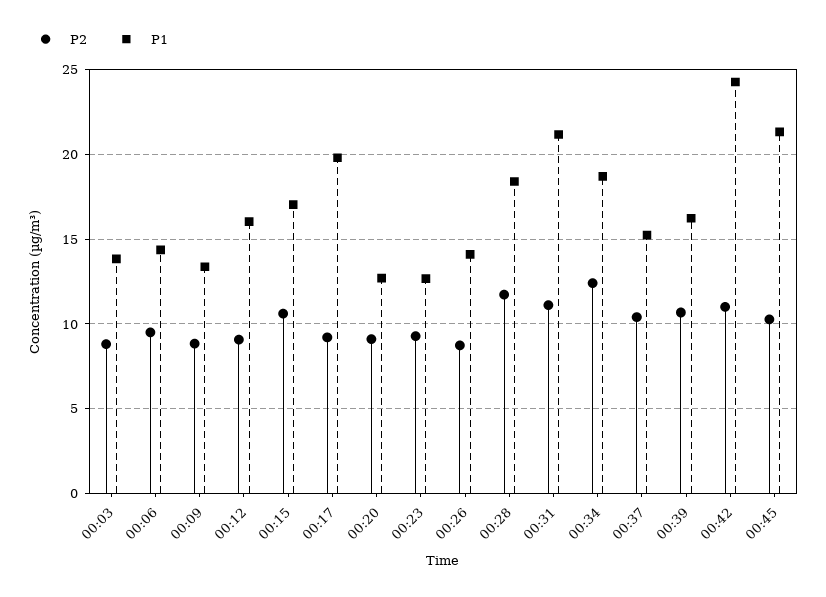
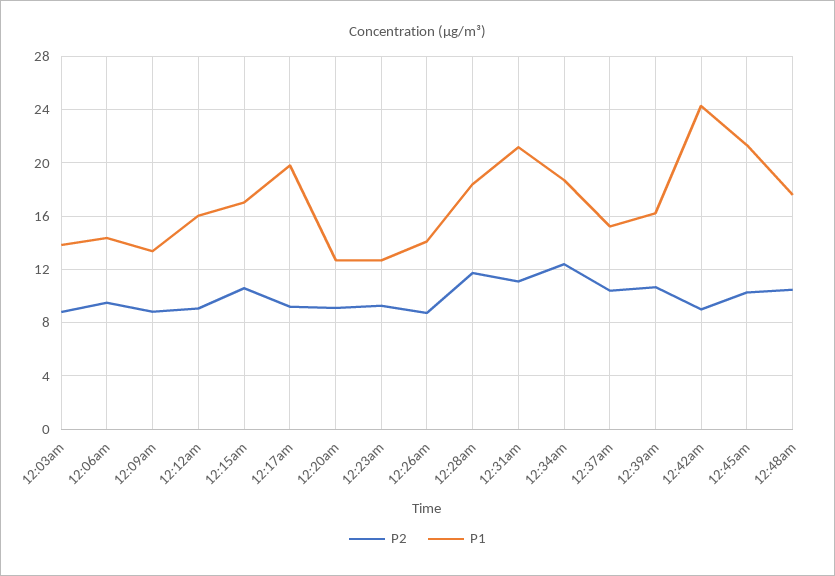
P2, 00:42: 11 -> 9
P2, 12:48am: none -> 10.5
P1, 12:48am: none -> 17.5

